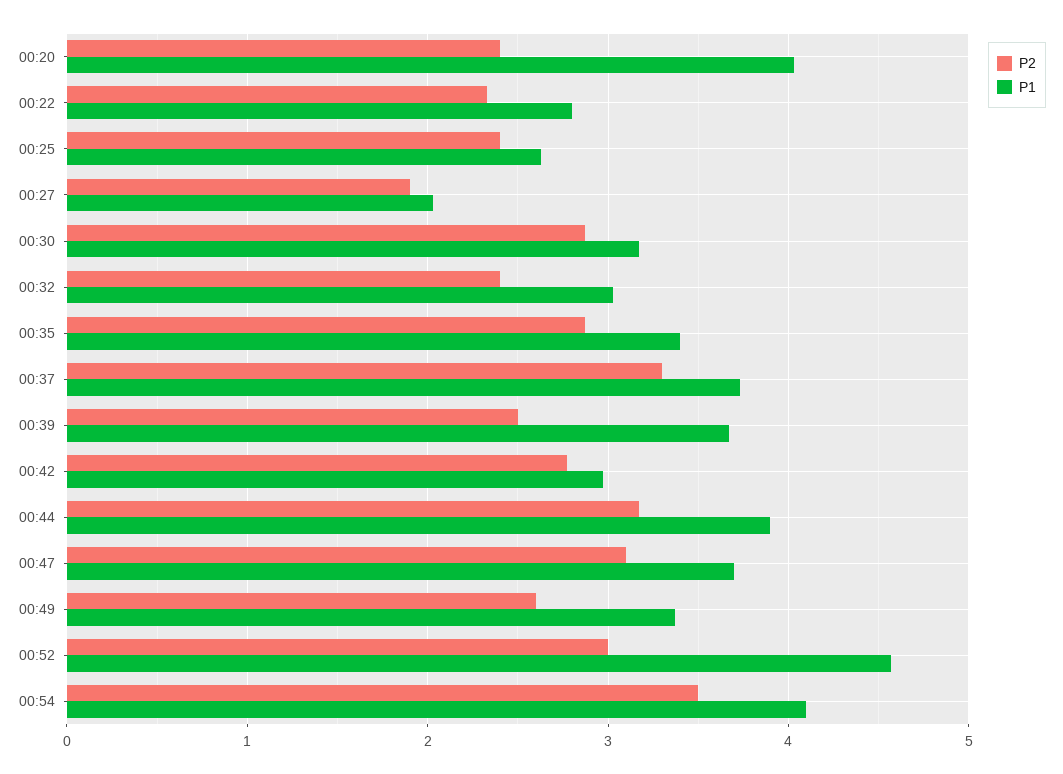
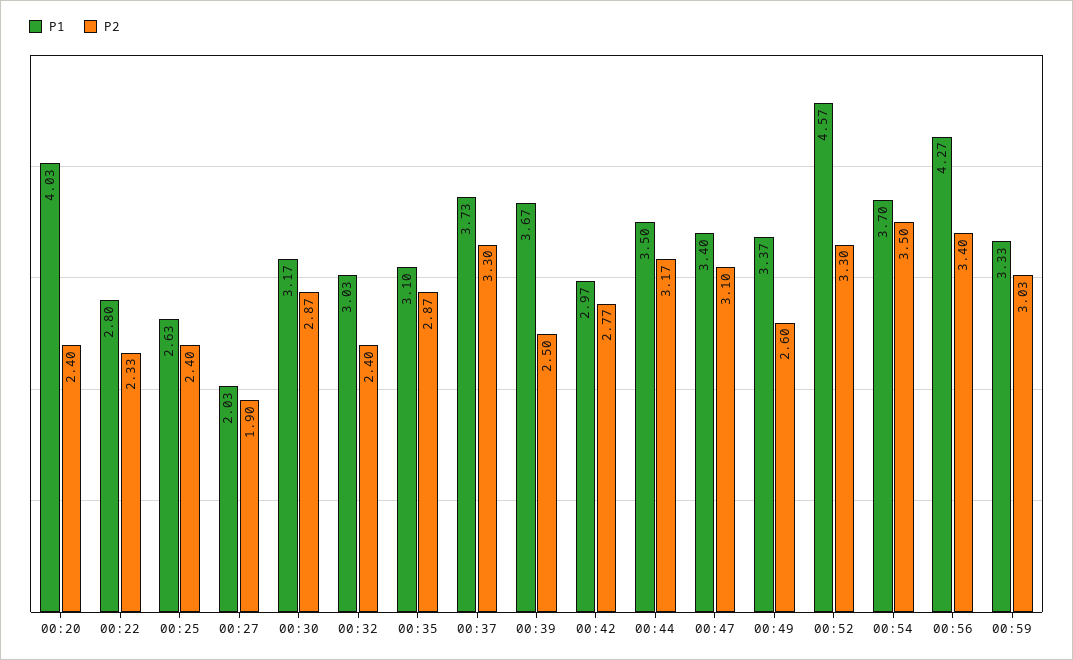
P1, 00:35: 3.4 -> 3.1
P1, 00:44: 3.9 -> 3.5
P1, 00:47: 3.7 -> 3.4
P2, 00:52: 3 -> 3.3
P1, 00:54: 4.1 -> 3.7
P1, 00:56: none -> 4.27
P2, 00:56: none -> 3.4
P1, 00:59: none -> 3.33
P2, 00:59: none -> 3.03

